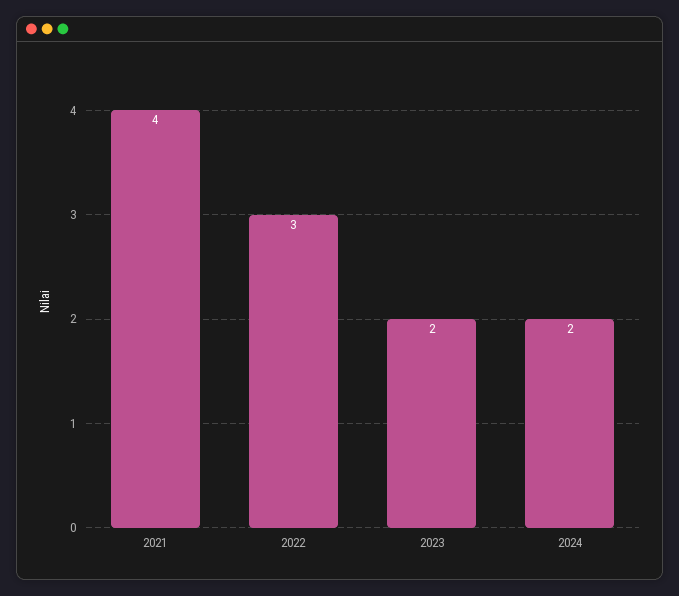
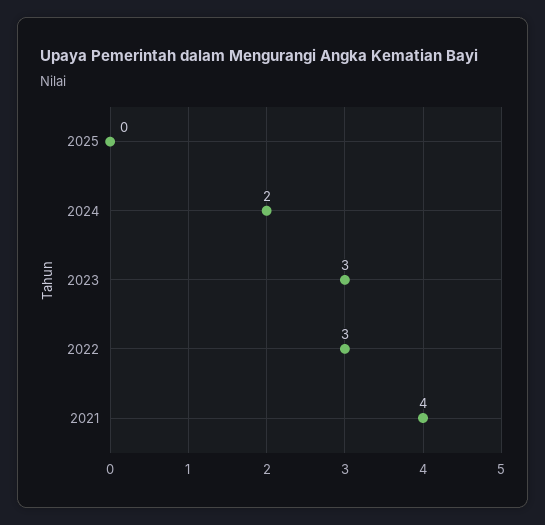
2023: 2 -> 3
2025: none -> 0

